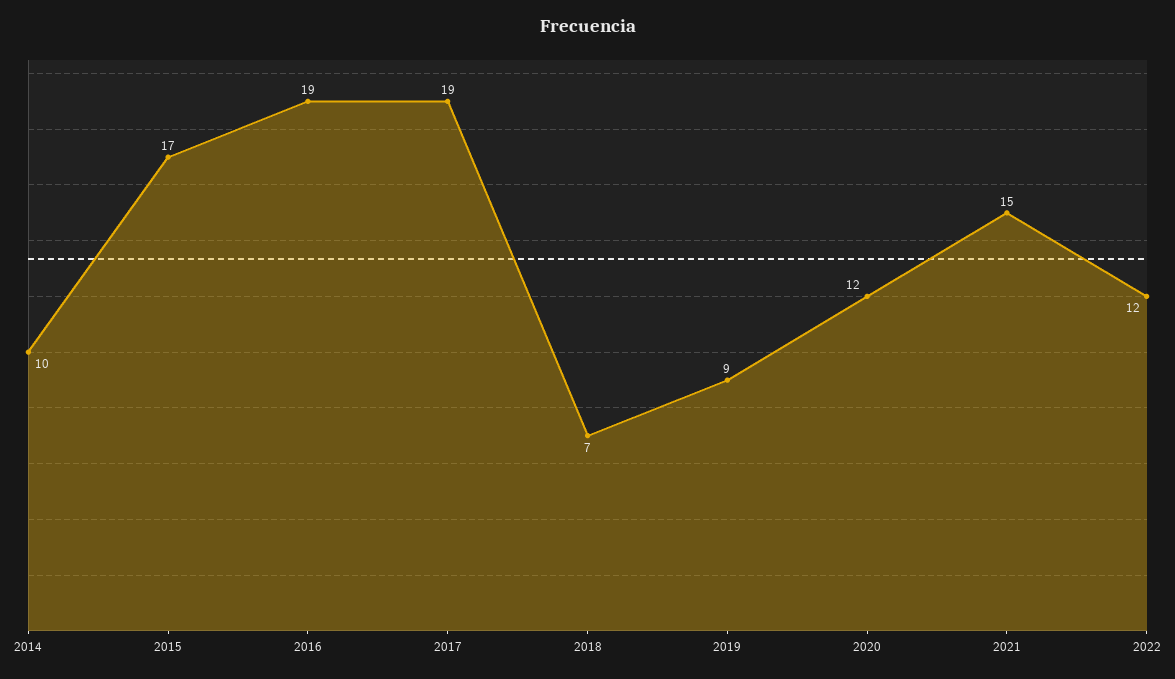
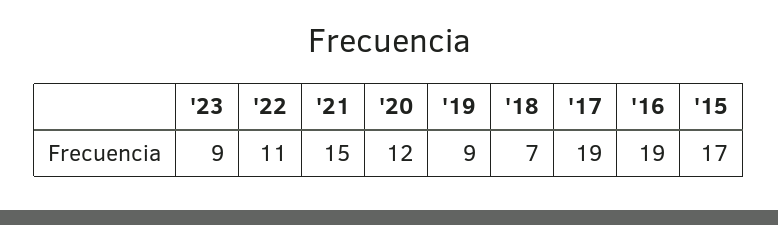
2014: 10 -> none
2022: 12 -> 11
'23: none -> 9

